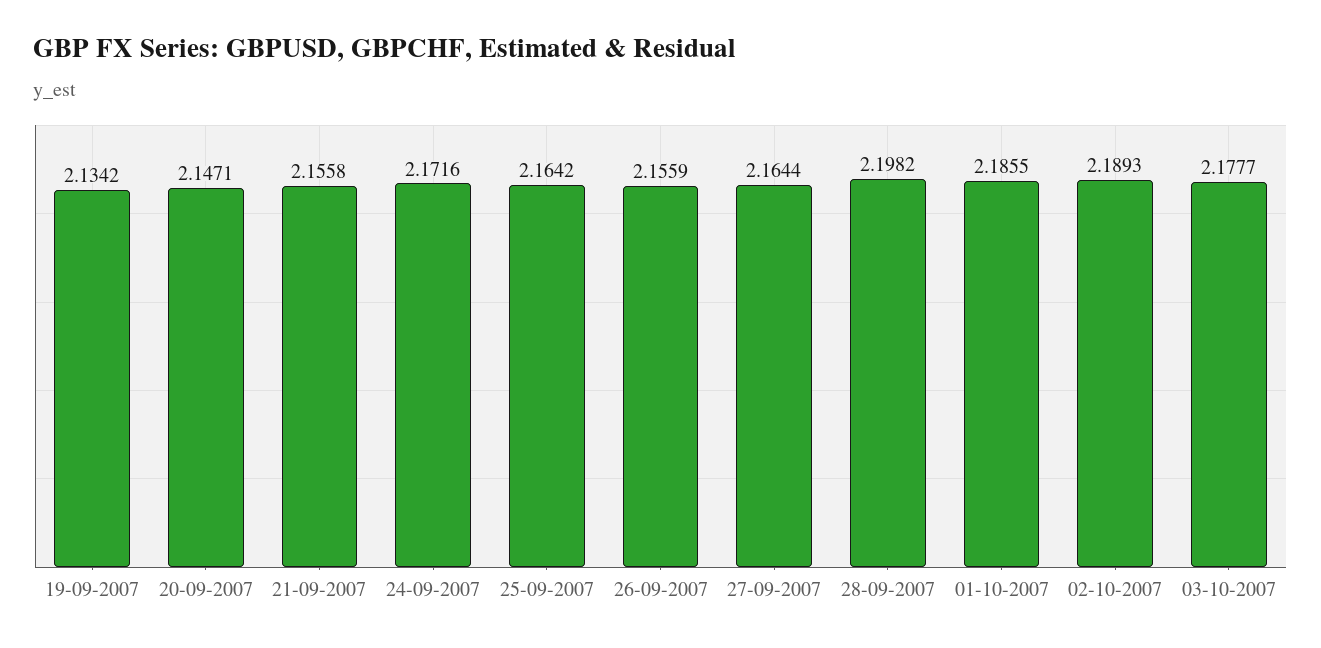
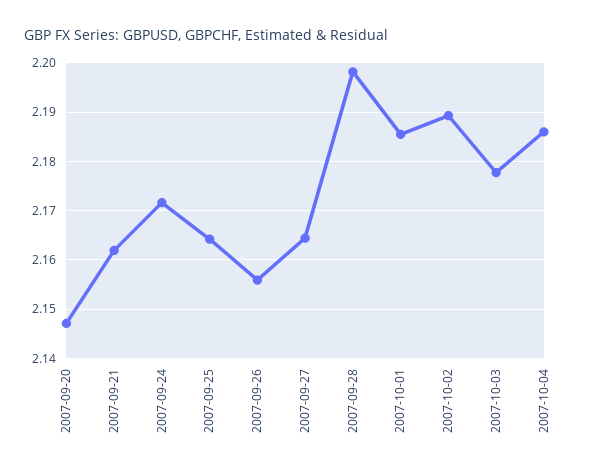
19-09-2007: 2.1342 -> none
21-09-2007: 2.1558 -> 2.162
2007-10-04: none -> 2.186

